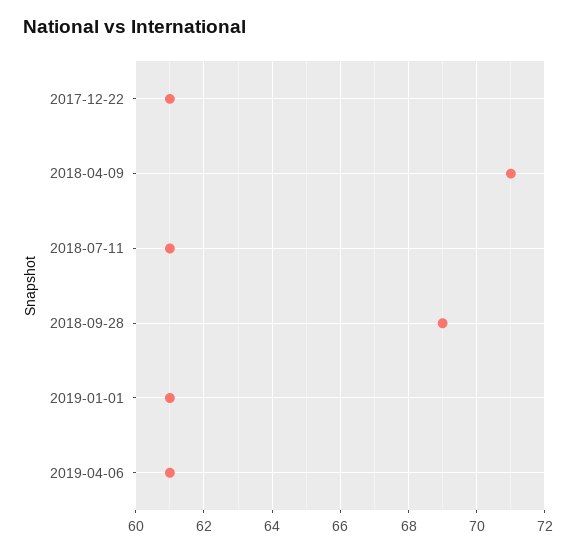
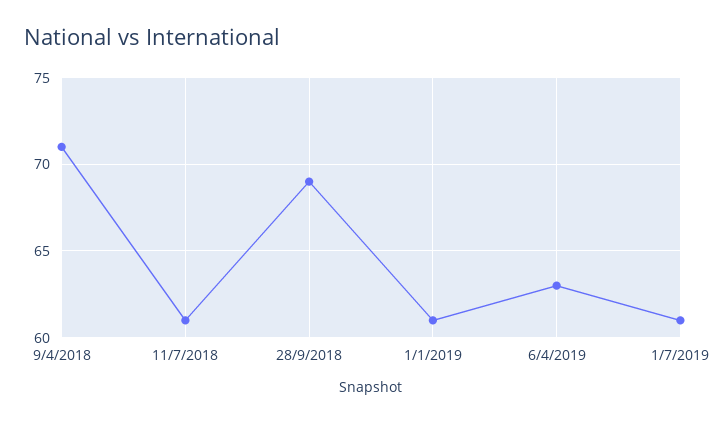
2017-12-22: 61 -> none
2019-04-06: 61 -> 63
1/7/2019: none -> 61

